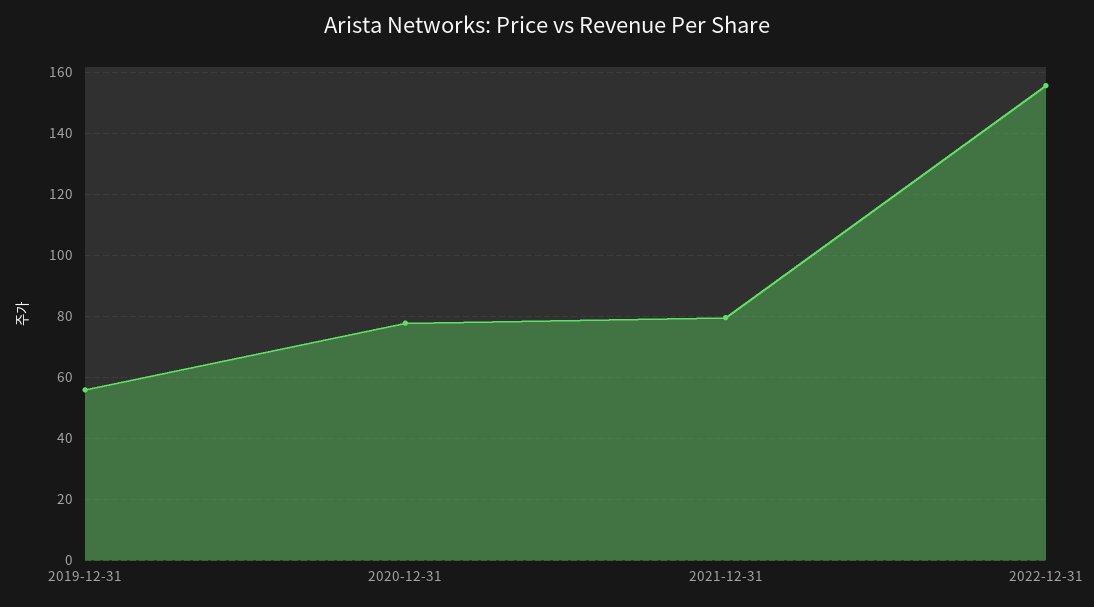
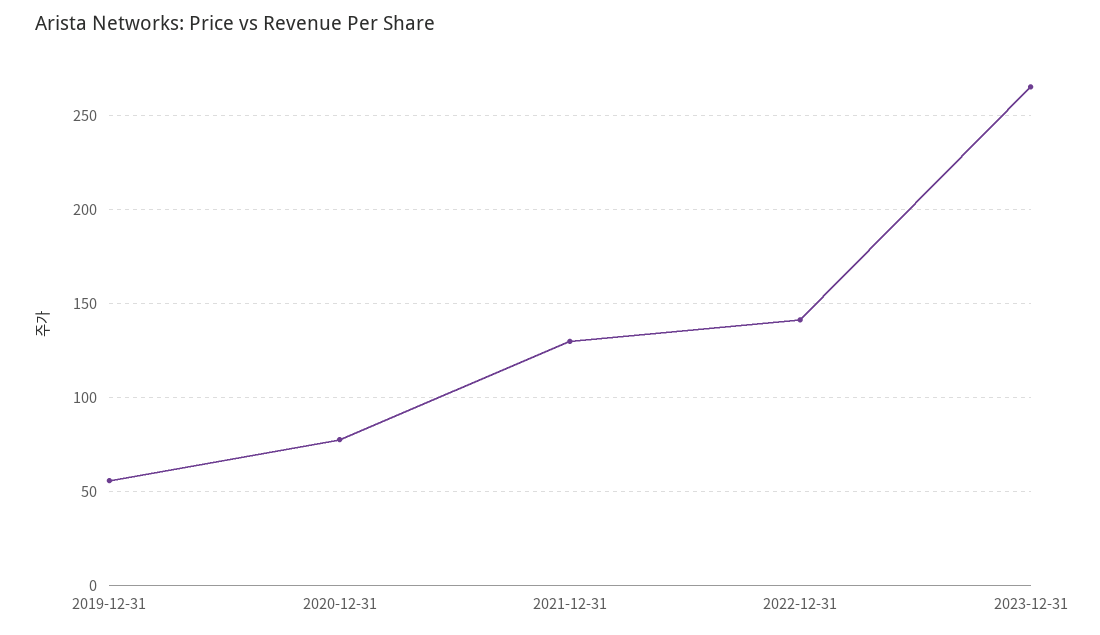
2021-12-31: 80 -> 130
2022-12-31: 156 -> 140
2023-12-31: none -> 265

